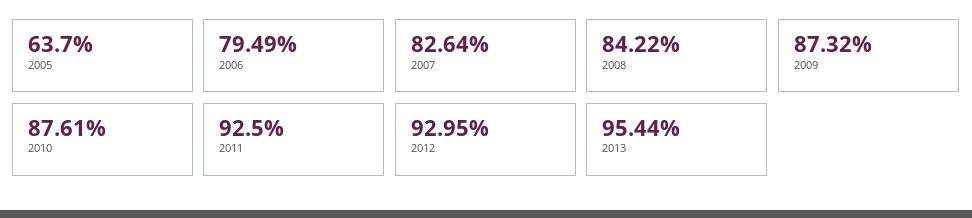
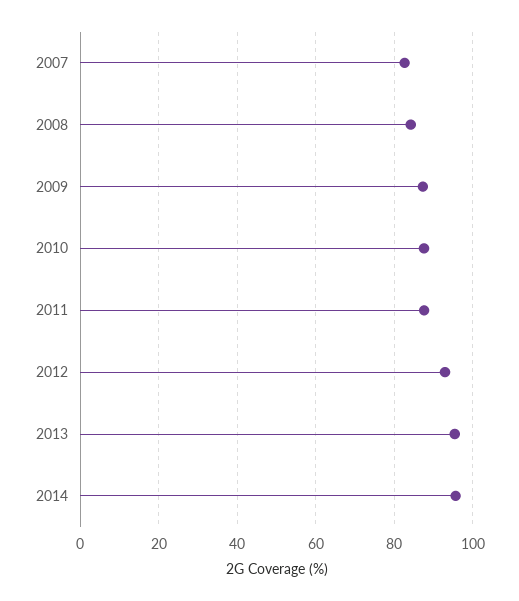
2005: 63.7 -> none
2006: 79.49 -> none
2011: 92.5 -> 88
2014: none -> 96

